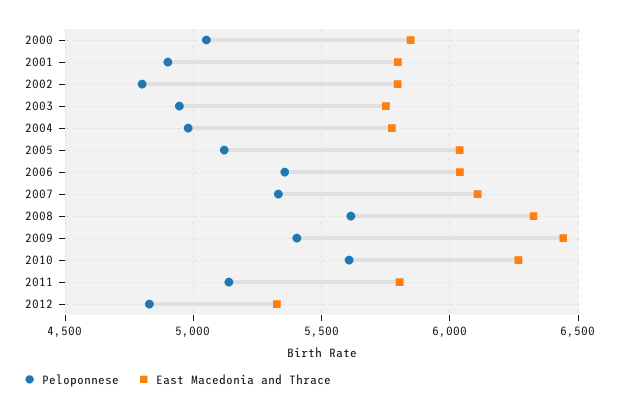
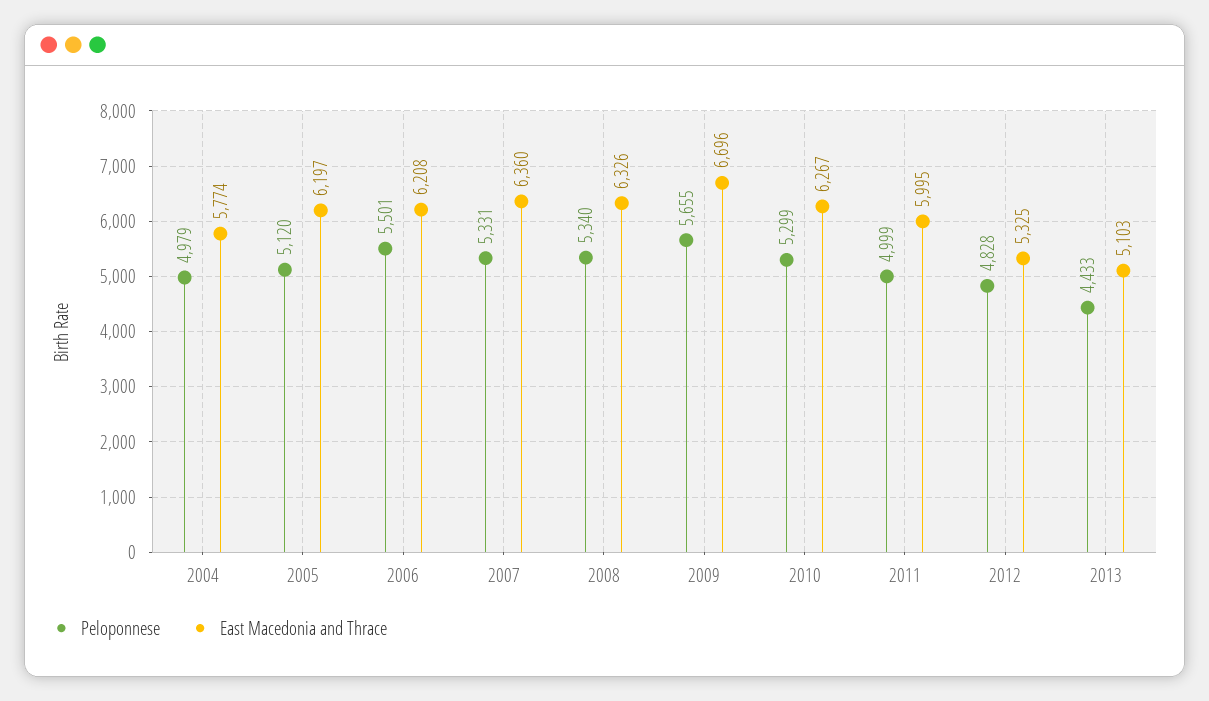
Peloponnese, 2000: 5050 -> none
East Macedonia and Thrace, 2000: 5850 -> none
Peloponnese, 2001: 4900 -> none
East Macedonia and Thrace, 2001: 5800 -> none
Peloponnese, 2002: 4800 -> none
East Macedonia and Thrace, 2002: 5800 -> none
Peloponnese, 2003: 4950 -> none
East Macedonia and Thrace, 2003: 5750 -> none
East Macedonia and Thrace, 2005: 6050 -> 6197
Peloponnese, 2006: 5350 -> 5501
East Macedonia and Thrace, 2006: 6050 -> 6208
East Macedonia and Thrace, 2007: 6100 -> 6360
Peloponnese, 2008: 5600 -> 5340
Peloponnese, 2009: 5400 -> 5655
East Macedonia and Thrace, 2009: 6450 -> 6696
Peloponnese, 2010: 5600 -> 5299
Peloponnese, 2011: 5150 -> 4999
East Macedonia and Thrace, 2011: 5800 -> 5995
Peloponnese, 2013: none -> 4433
East Macedonia and Thrace, 2013: none -> 5103

